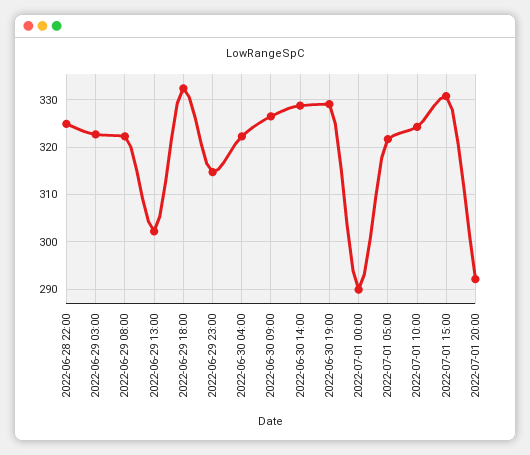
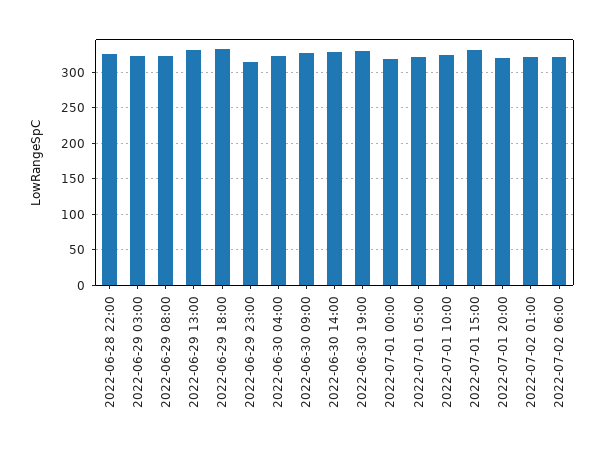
2022-06-29 13:00: 302 -> 330
2022-07-01 00:00: 290 -> 320
2022-07-01 20:00: 292 -> 320
2022-07-02 01:00: none -> 320
2022-07-02 06:00: none -> 320

